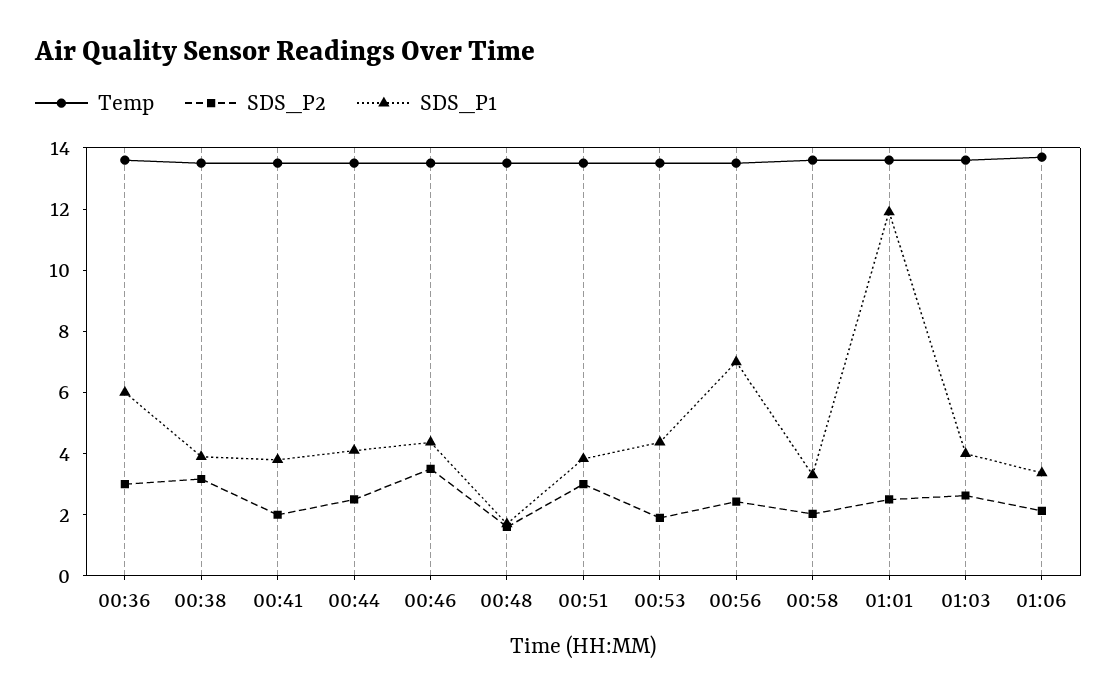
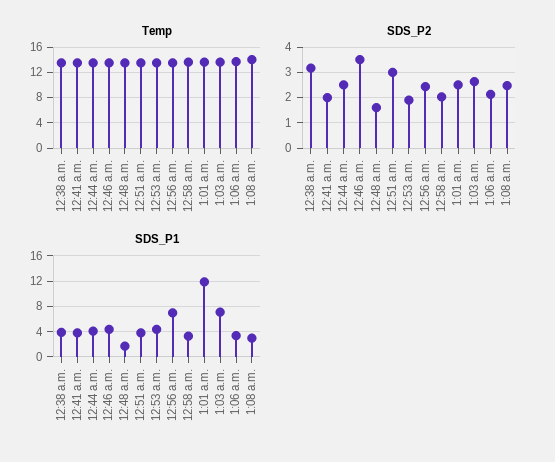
Temp, 00:36: 13.5 -> none
SDS_P2, 00:36: 3 -> none
SDS_P1, 00:36: 6 -> none
SDS_P1, 01:03: 4 -> 7
Temp, 1:08 a.m.: none -> 14
SDS_P2, 1:08 a.m.: none -> 2.5
SDS_P1, 1:08 a.m.: none -> 3

